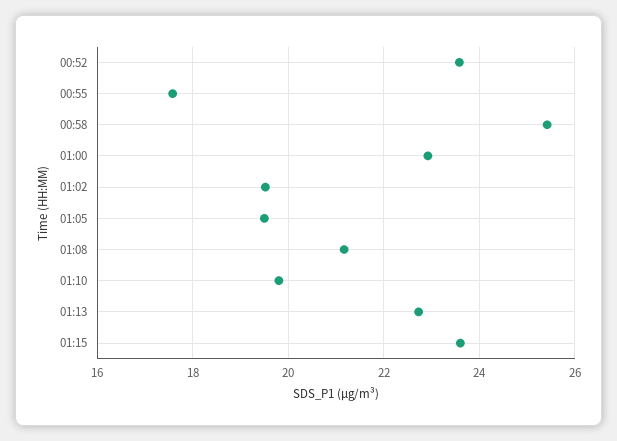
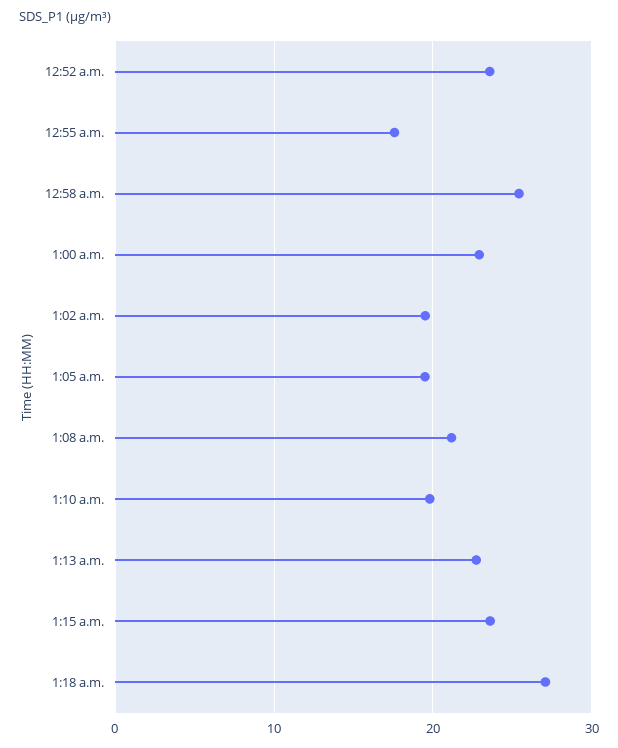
1:18 a.m.: none -> 27

